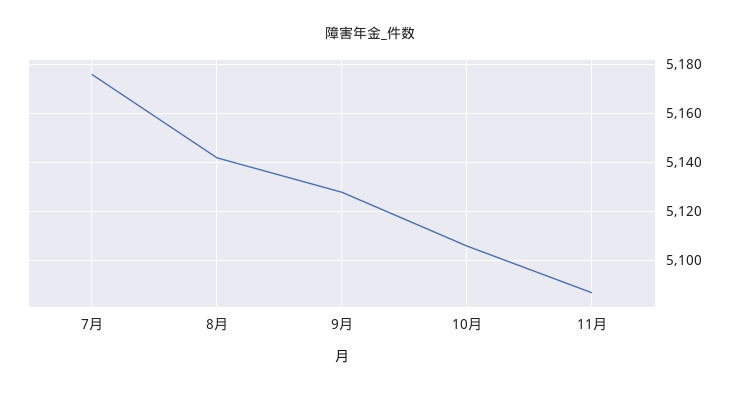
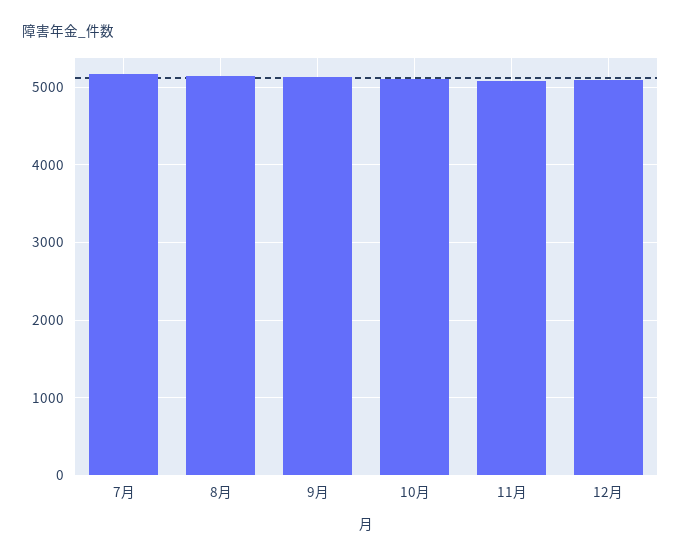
12月: none -> 5100

